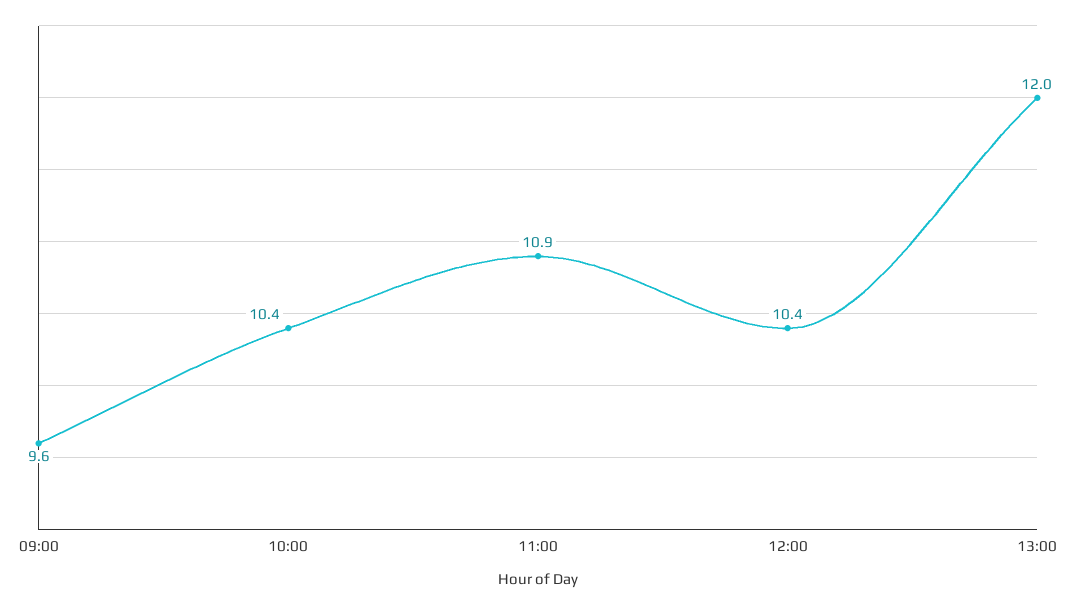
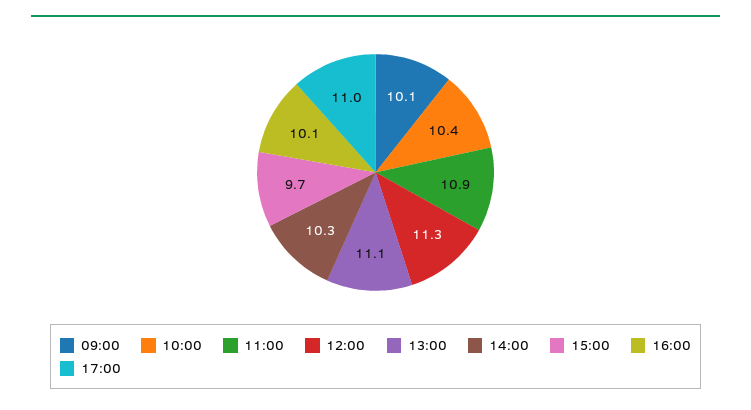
09:00: 9.6 -> 10.1
12:00: 10.4 -> 11.3
13:00: 12 -> 11.1
14:00: none -> 10.3
15:00: none -> 9.7
16:00: none -> 10.1
17:00: none -> 11

